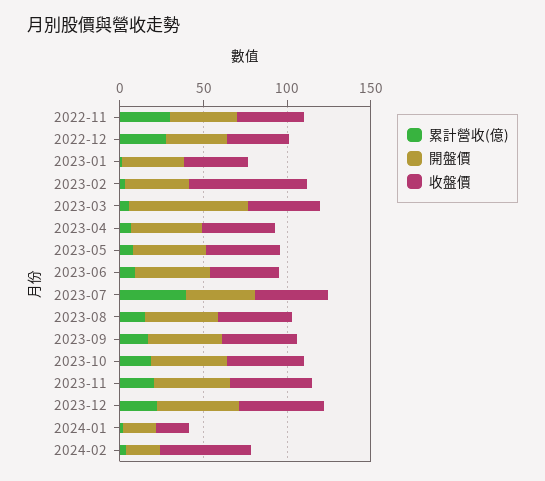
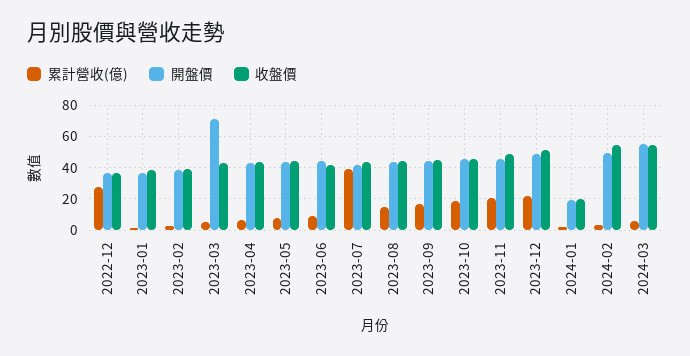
累計營收(億), 2022-11: 30 -> none
開盤價, 2022-11: 40 -> none
收盤價, 2022-11: 40 -> none
收盤價, 2023-02: 70 -> 40
開盤價, 2024-02: 20 -> 50
累計營收(億), 2024-03: none -> 5
開盤價, 2024-03: none -> 55
收盤價, 2024-03: none -> 55

